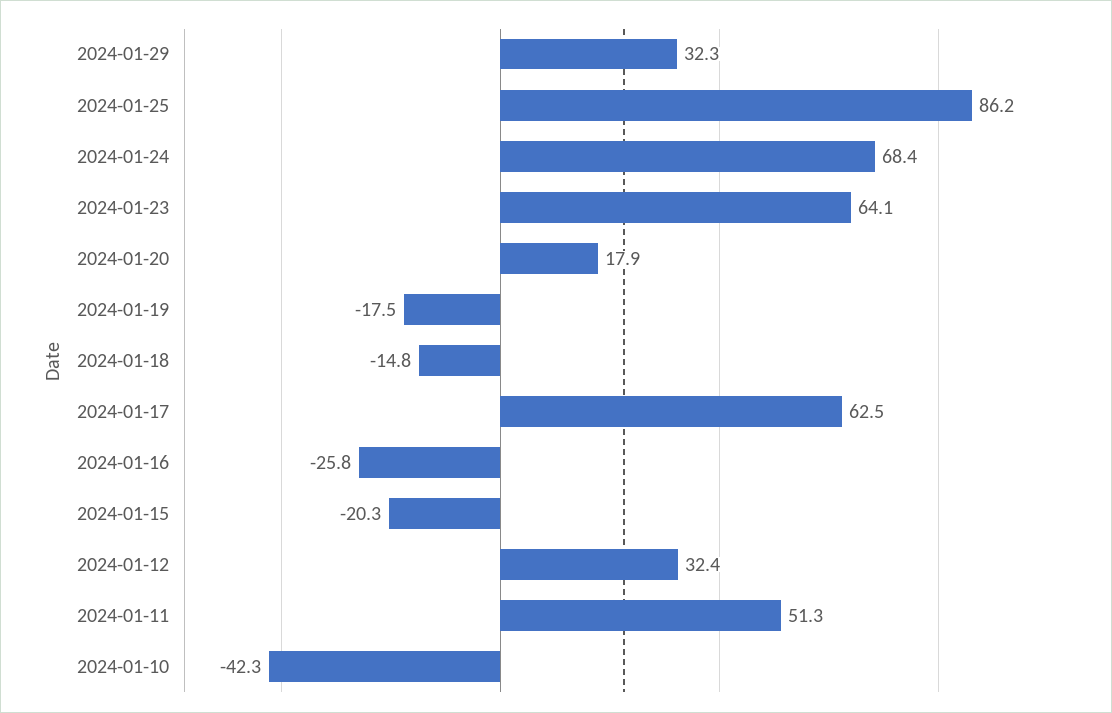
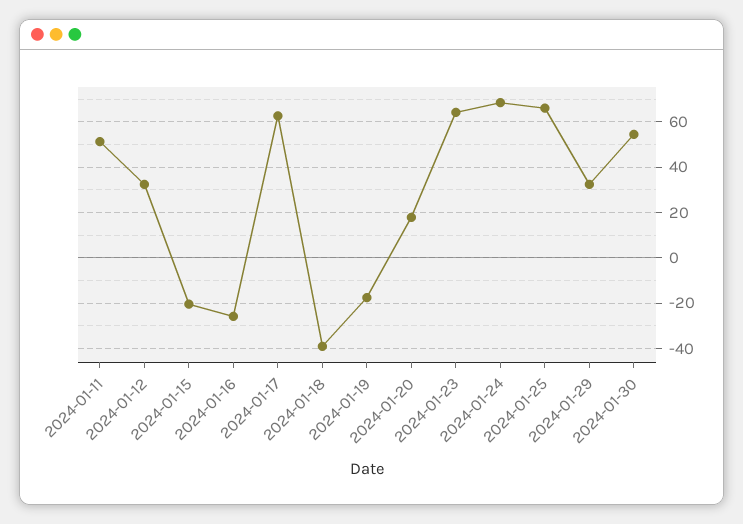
2024-01-25: 86.2 -> 65
2024-01-18: -14.8 -> -40
2024-01-10: -42.3 -> none
2024-01-30: none -> 55

